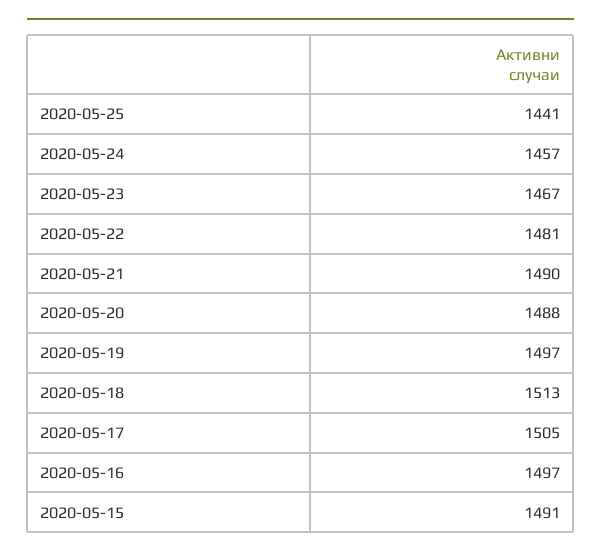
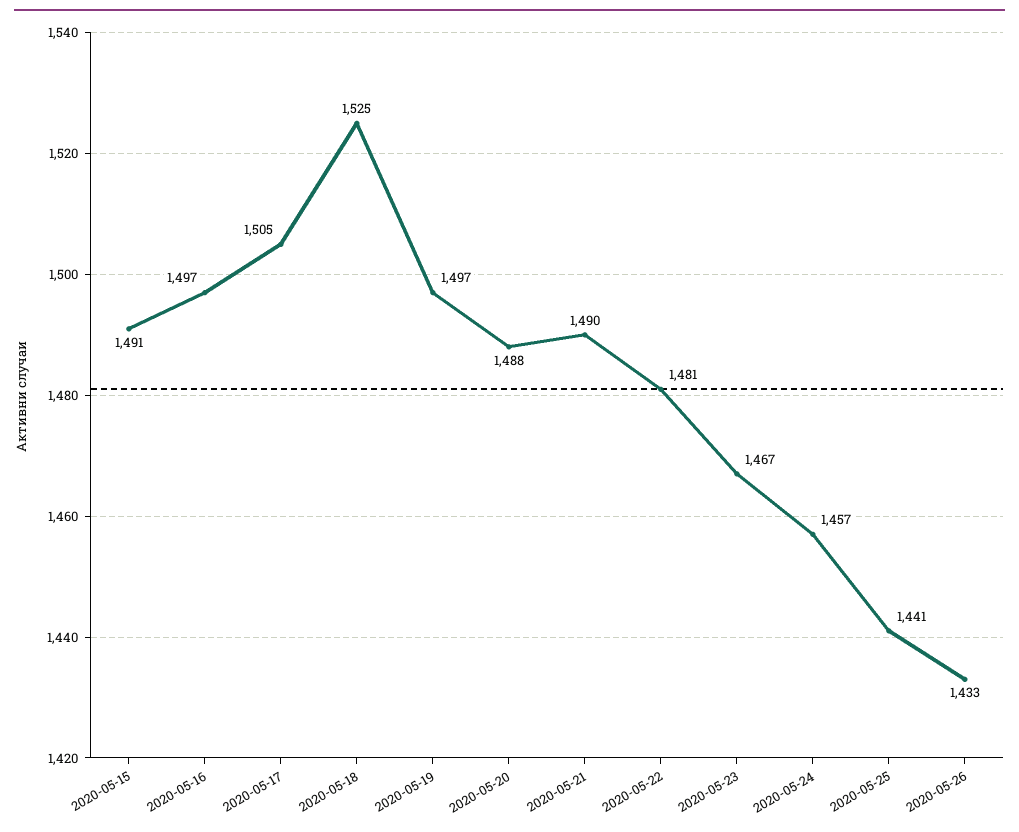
2020-05-18: 1513 -> 1525
2020-05-26: none -> 1433

